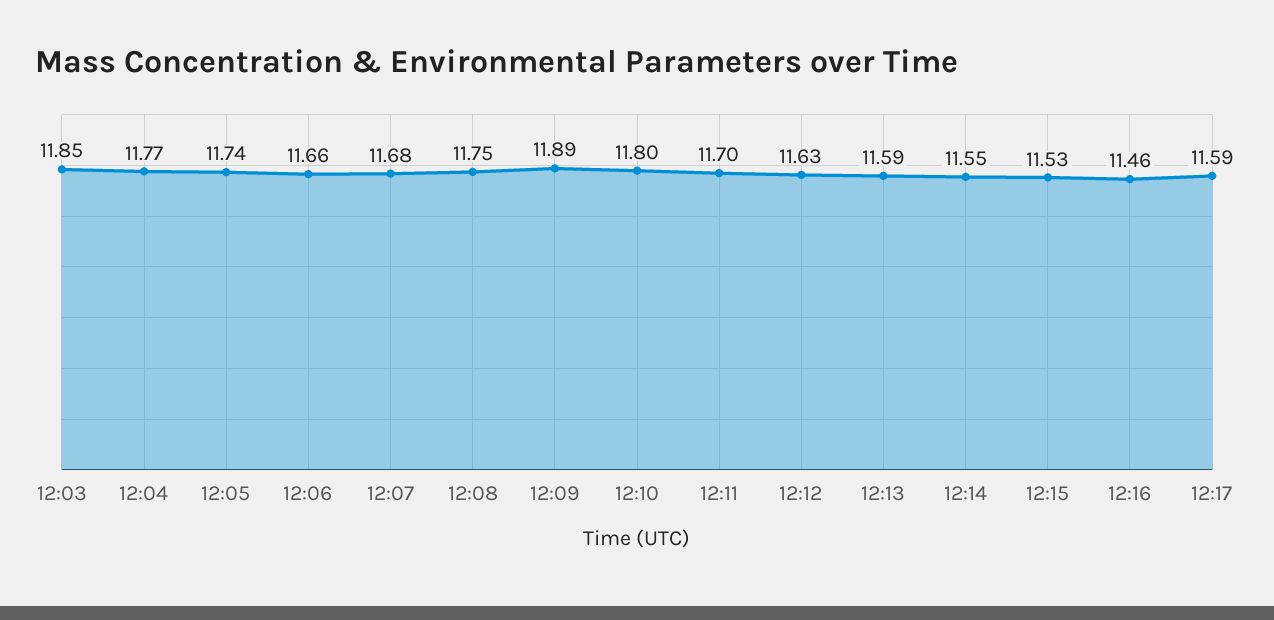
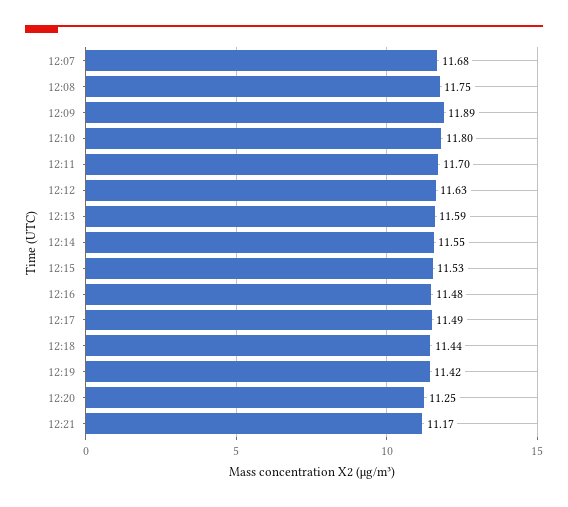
12:03: 11.85 -> none
12:04: 11.77 -> none
12:05: 11.74 -> none
12:06: 11.66 -> none
12:16: 11.46 -> 11.48
12:17: 11.59 -> 11.49
12:18: none -> 11.44
12:19: none -> 11.42
12:20: none -> 11.25
12:21: none -> 11.17

